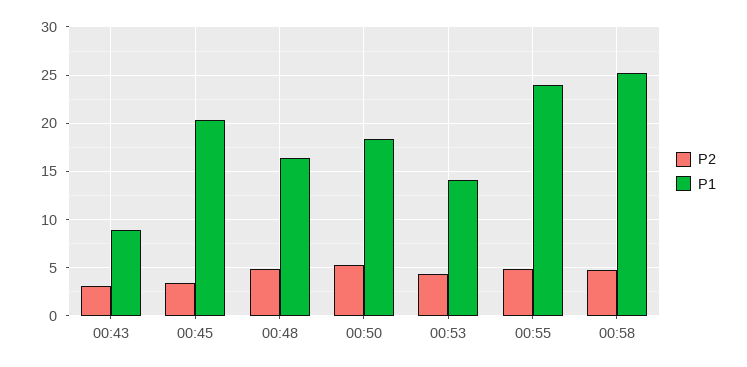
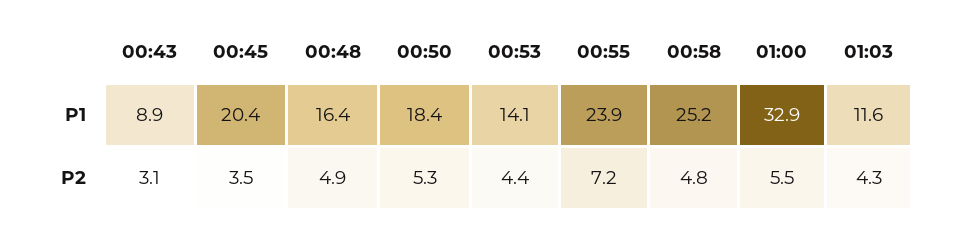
P2, 00:55: 5 -> 7.2
P1, 01:00: none -> 32.9
P1, 01:03: none -> 11.6
P2, 01:00: none -> 5.5
P2, 01:03: none -> 4.3

